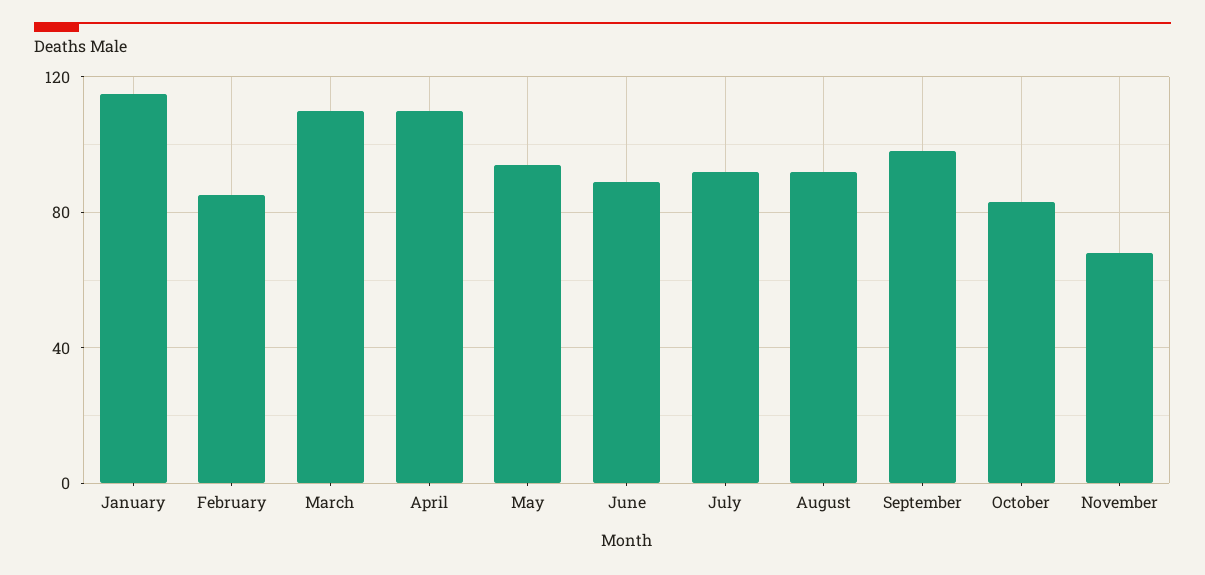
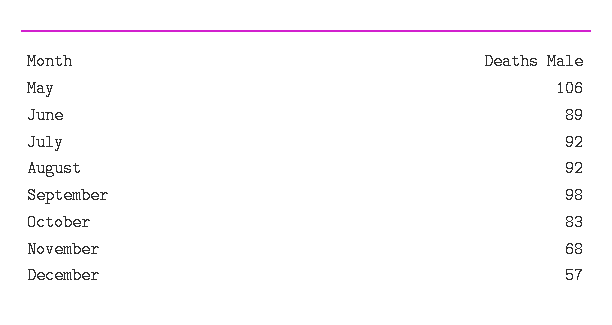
January: 115 -> none
February: 85 -> none
March: 110 -> none
April: 110 -> none
May: 95 -> 106
December: none -> 57

